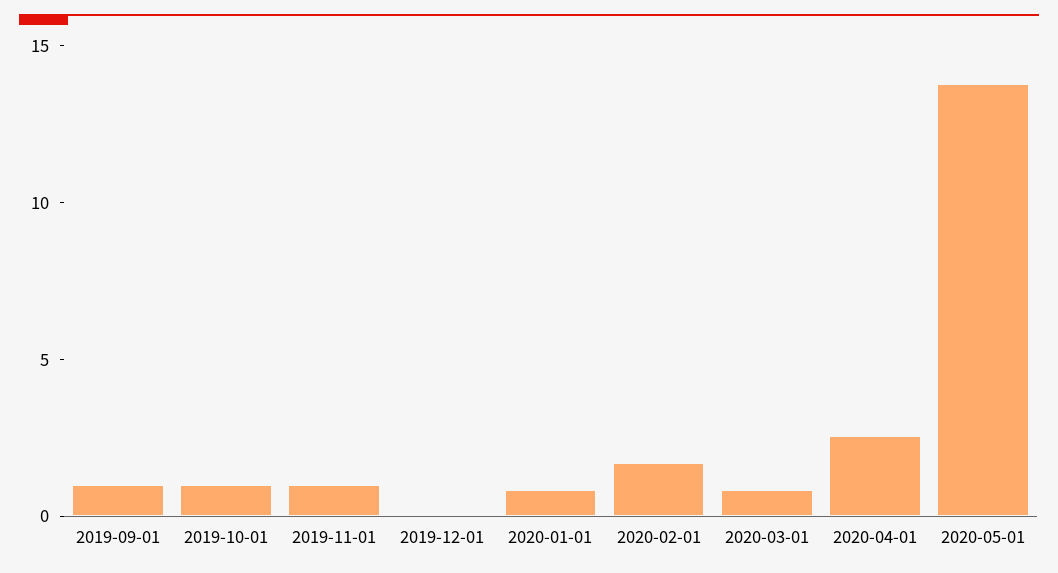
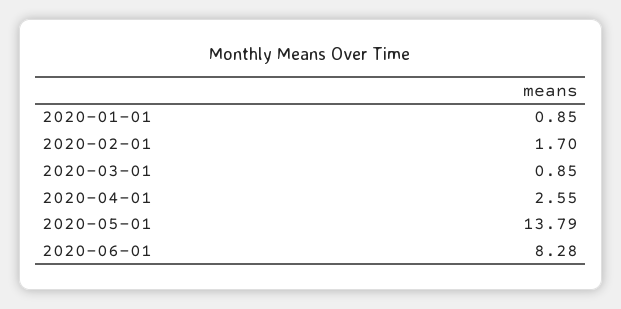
2019-09-01: 1 -> none
2019-10-01: 1 -> none
2019-11-01: 1 -> none
2019-12-01: 0 -> none
2020-06-01: none -> 8.28

